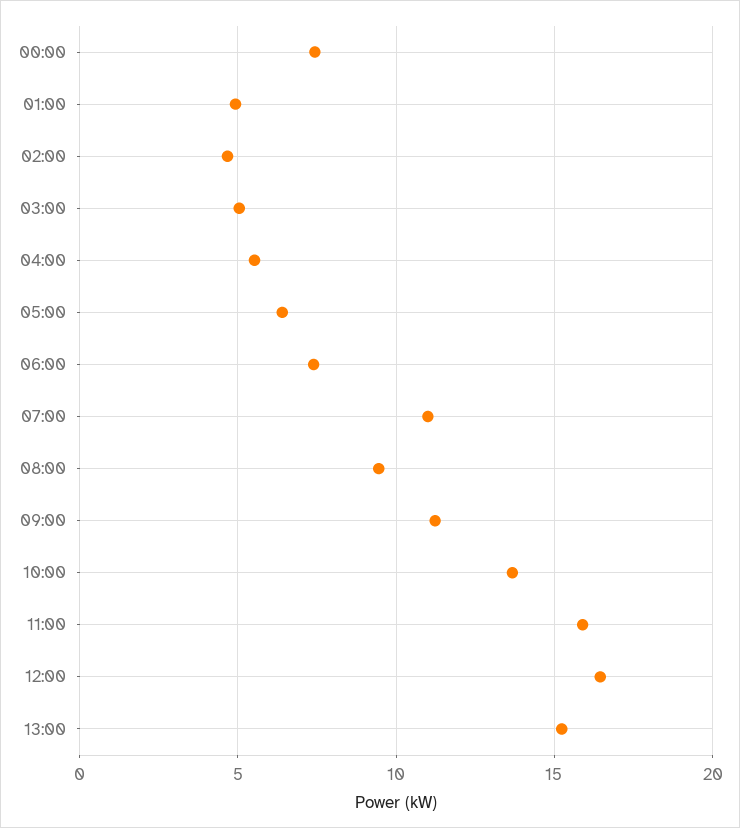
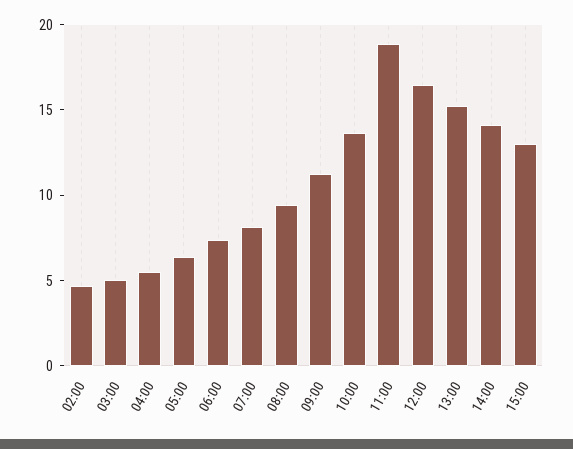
00:00: 7.5 -> none
01:00: 5 -> none
07:00: 11 -> 8
11:00: 16 -> 19
14:00: none -> 14
15:00: none -> 13

